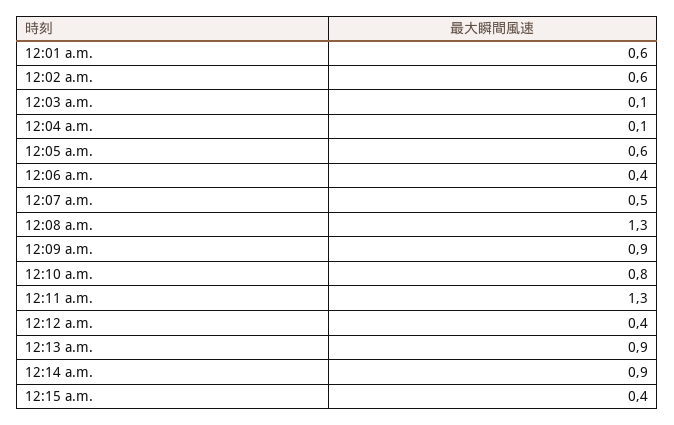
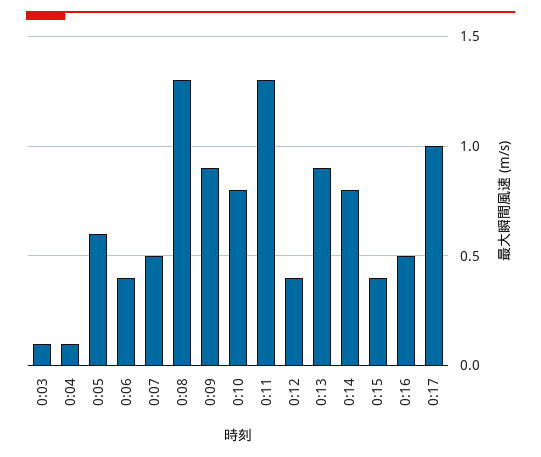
12:01 a.m.: 0.6 -> none
12:02 a.m.: 0.6 -> none
12:14 a.m.: 0.9 -> 0.8
0:16: none -> 0.5
0:17: none -> 1

